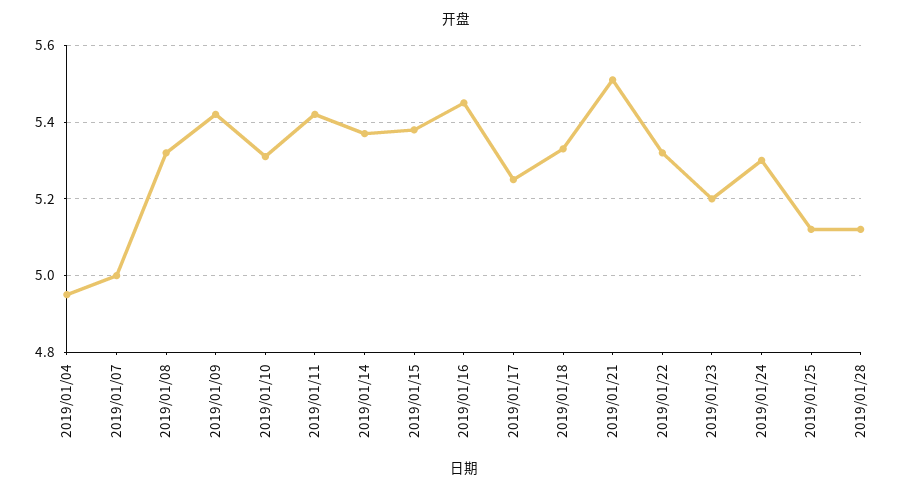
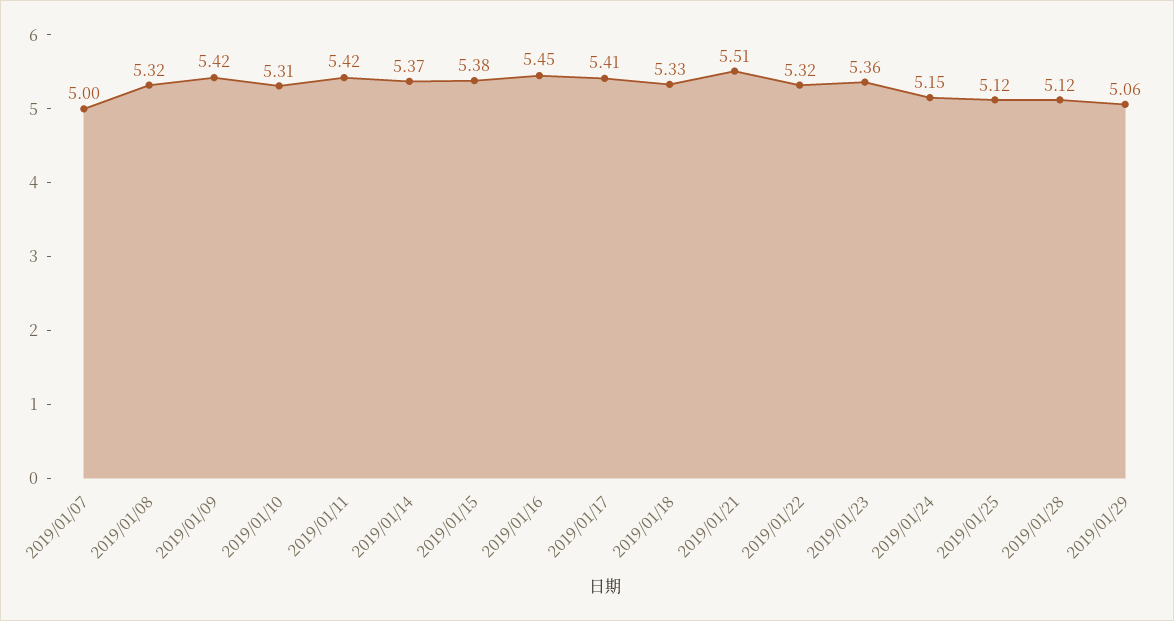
2019/01/04: 4.95 -> none
2019/01/17: 5.25 -> 5.41
2019/01/23: 5.2 -> 5.36
2019/01/24: 5.3 -> 5.15
2019/01/29: none -> 5.06

